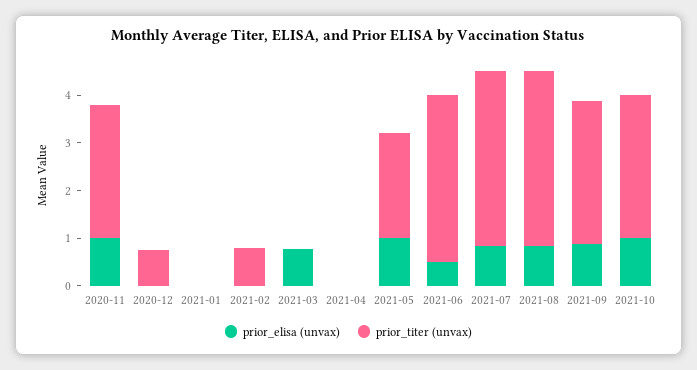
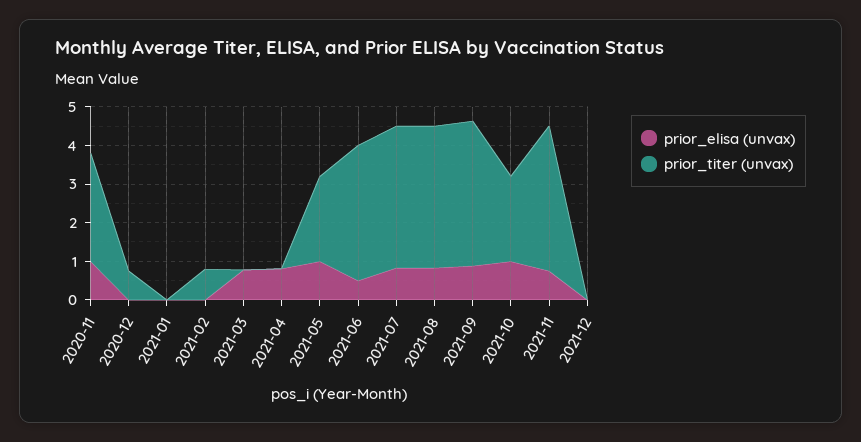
prior_elisa (unvax), 2021-04: 0 -> 0.75
prior_titer (unvax), 2021-09: 3 -> 3.75
prior_titer (unvax), 2021-10: 3 -> 2.25
prior_elisa (unvax), 2021-11: none -> 0.75
prior_titer (unvax), 2021-11: none -> 3.75
prior_elisa (unvax), 2021-12: none -> 0
prior_titer (unvax), 2021-12: none -> 0

